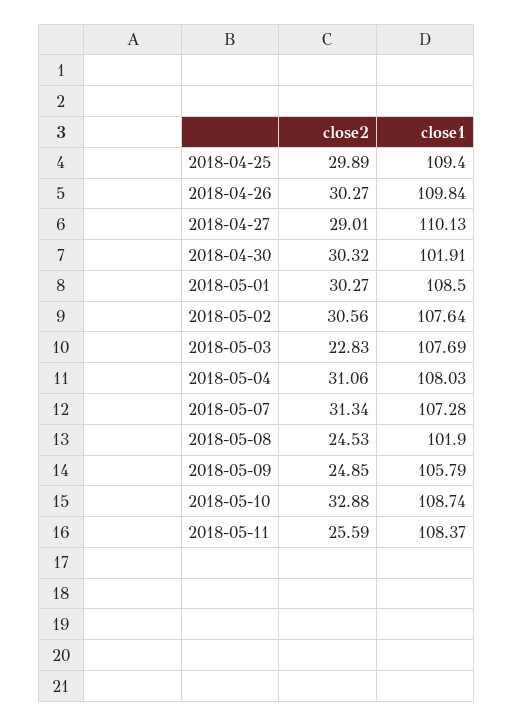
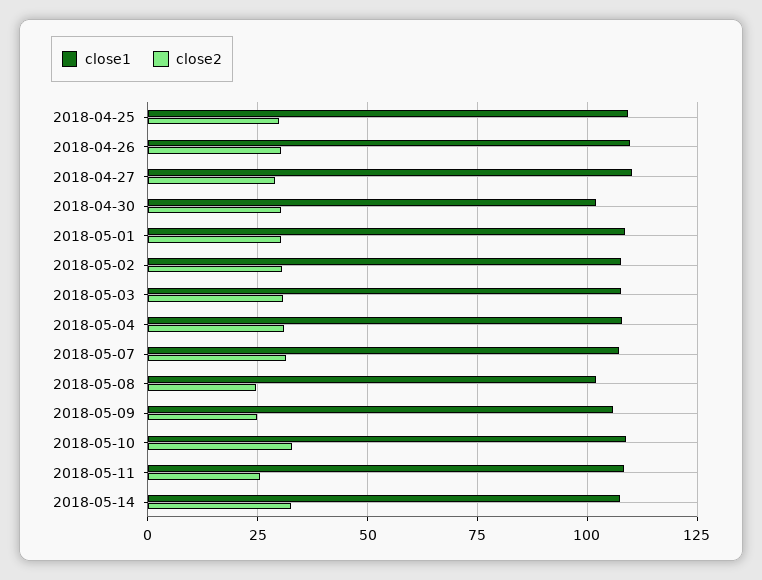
close2, 2018-05-03: 22.83 -> 30
close1, 2018-05-14: none -> 107.5
close2, 2018-05-14: none -> 32.5

